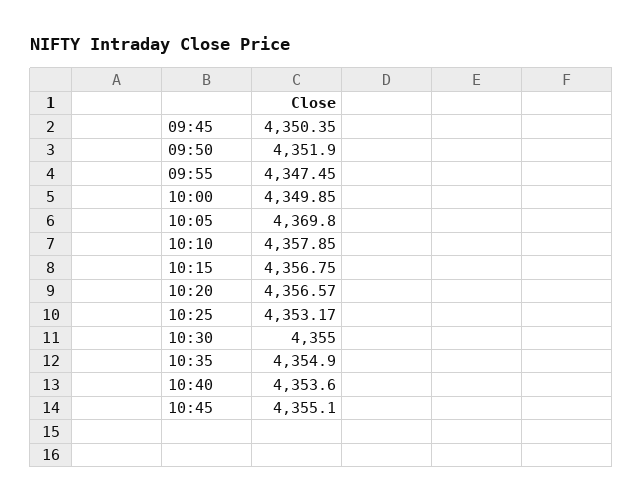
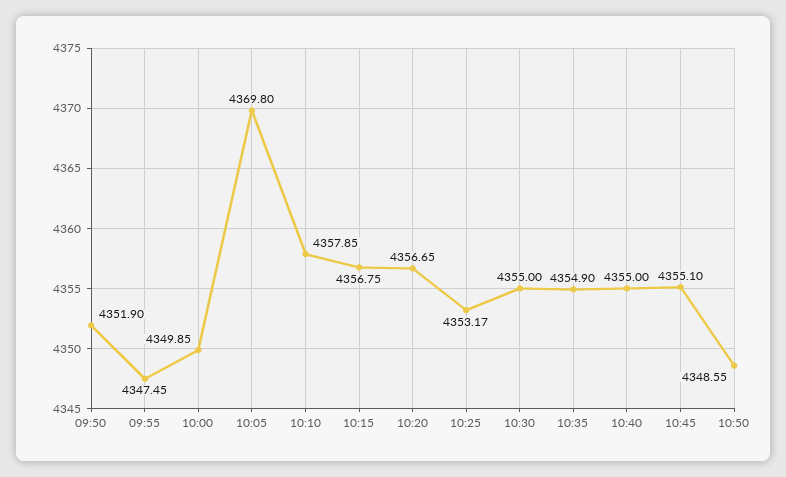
09:45: 4350.35 -> none
10:20: 4356.57 -> 4356.65
10:40: 4353.6 -> 4355
10:50: none -> 4348.55

